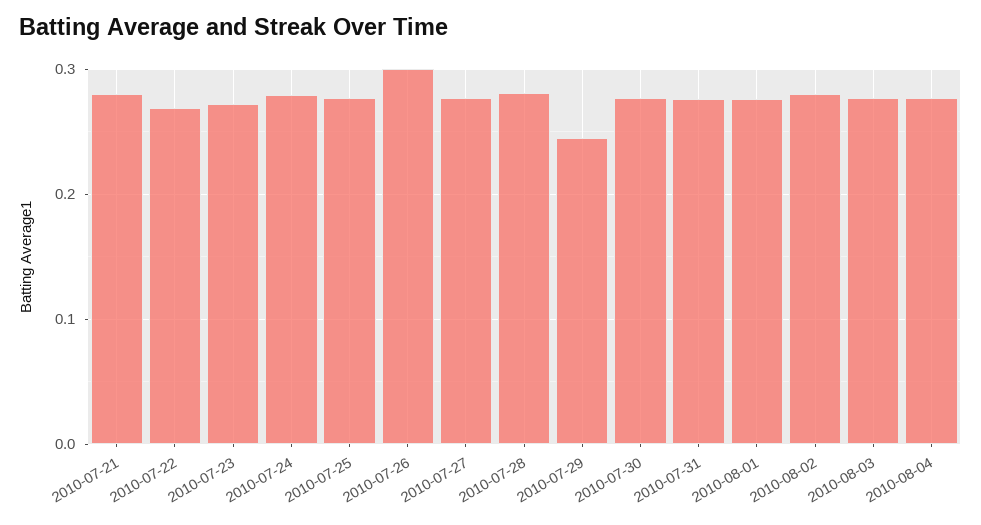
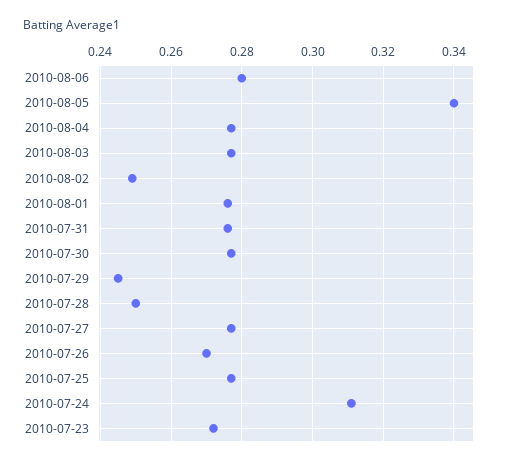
2010-07-21: 0.28 -> none
2010-07-22: 0.27 -> none
2010-07-24: 0.28 -> 0.31
2010-07-26: 0.3 -> 0.27
2010-07-28: 0.28 -> 0.25
2010-08-02: 0.28 -> 0.25
2010-08-06: none -> 0.28
2010-08-05: none -> 0.34

